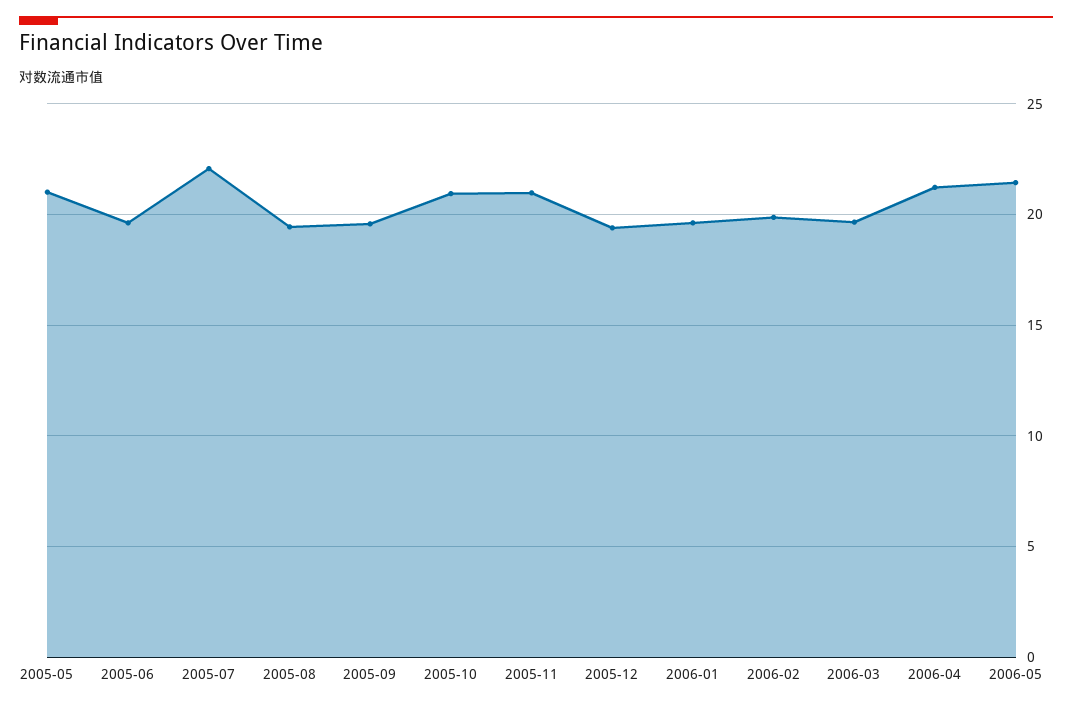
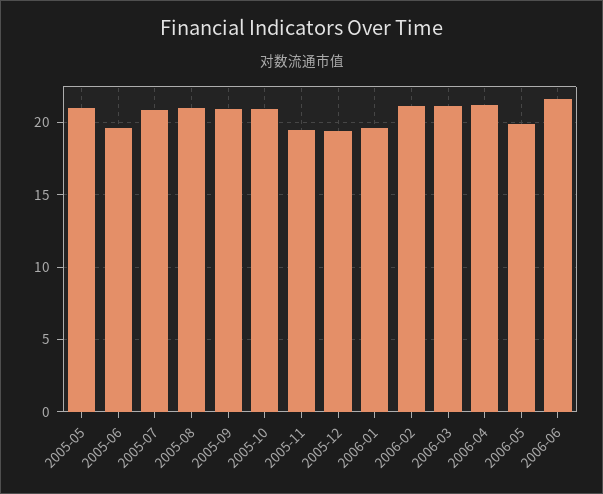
2005-07: 22 -> 21
2005-08: 19.5 -> 21
2005-09: 19.5 -> 21
2005-11: 21 -> 19.5
2006-02: 20 -> 21
2006-03: 19.5 -> 21
2006-05: 21.5 -> 20
2006-06: none -> 21.5

